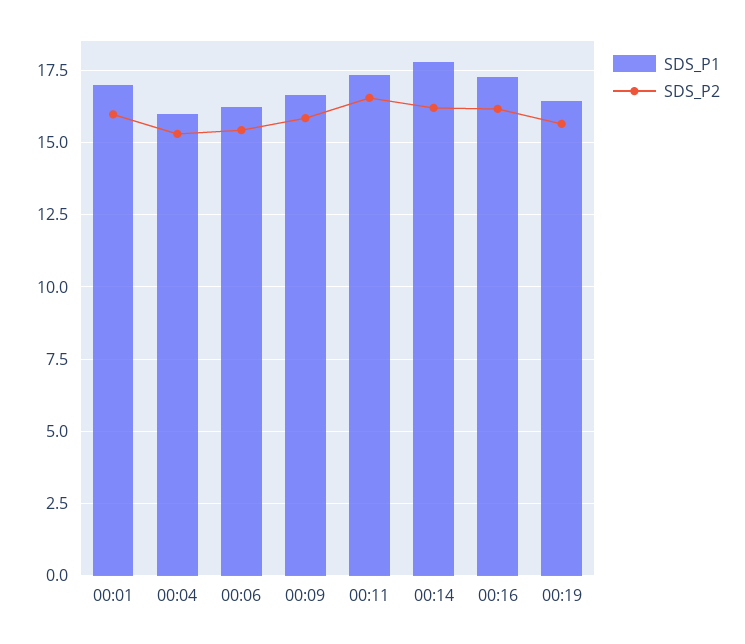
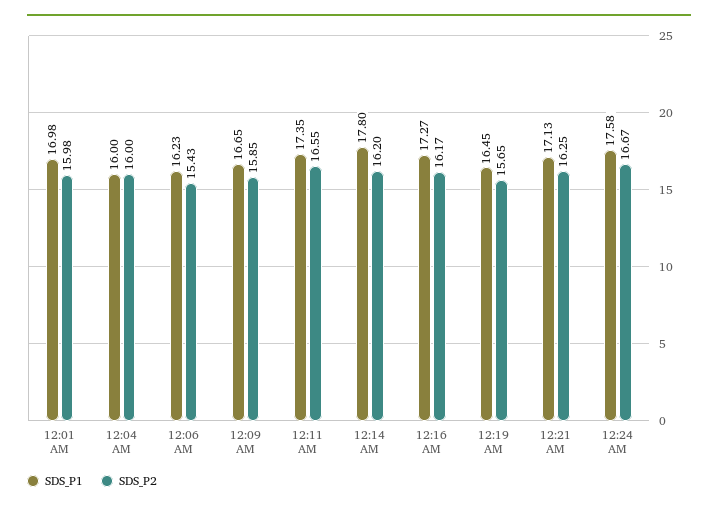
SDS_P2, 00:04: 15.25 -> 16
SDS_P1, 12:21 AM: none -> 17.13
SDS_P2, 12:21 AM: none -> 16.25
SDS_P1, 12:24 AM: none -> 17.58
SDS_P2, 12:24 AM: none -> 16.67

